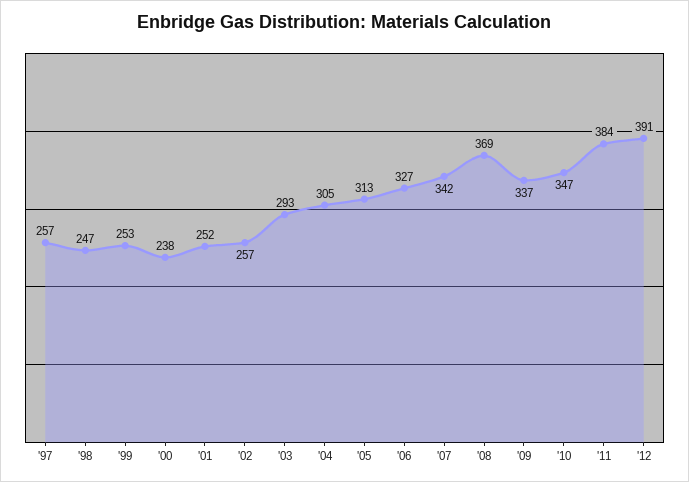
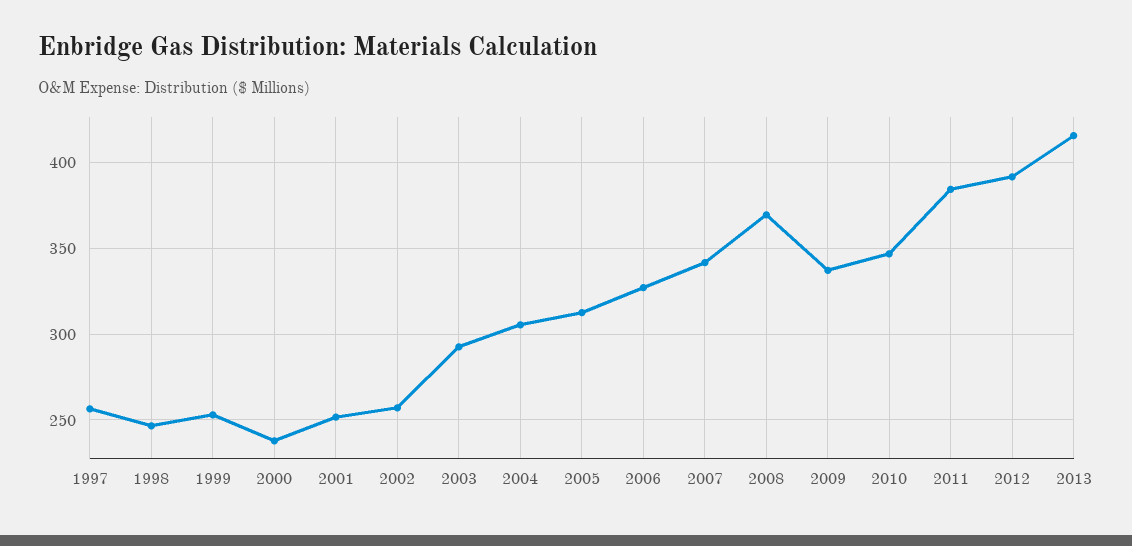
2013: none -> 415

